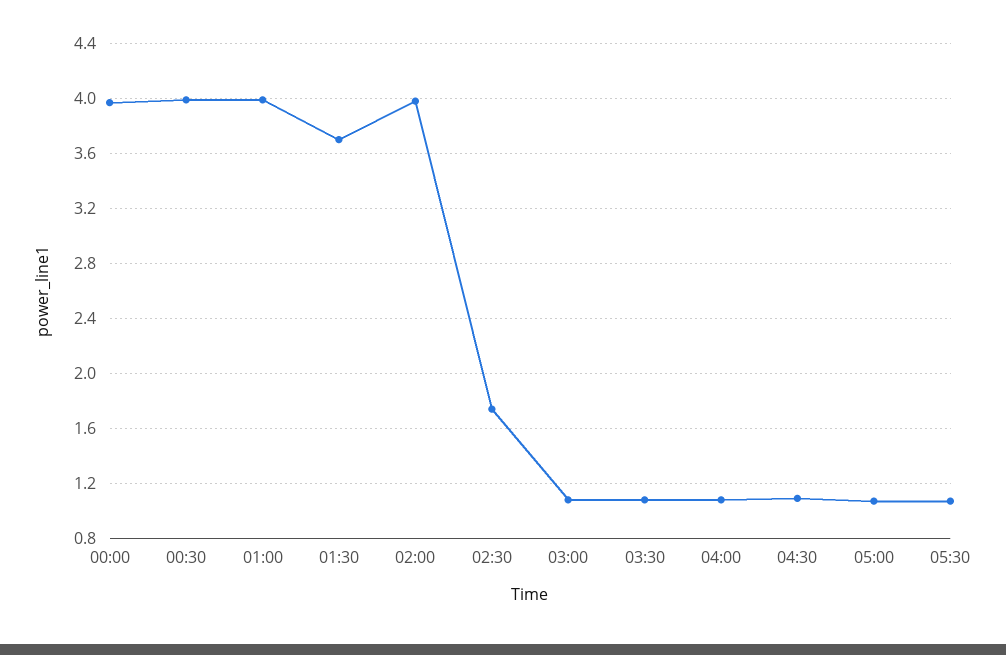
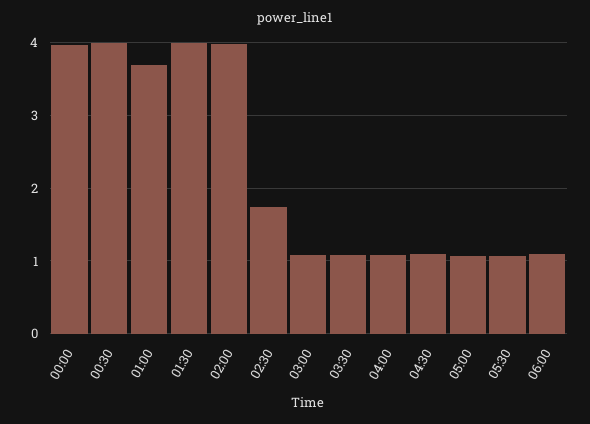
01:00: 4 -> 3.7
01:30: 3.7 -> 4
06:00: none -> 1.1

